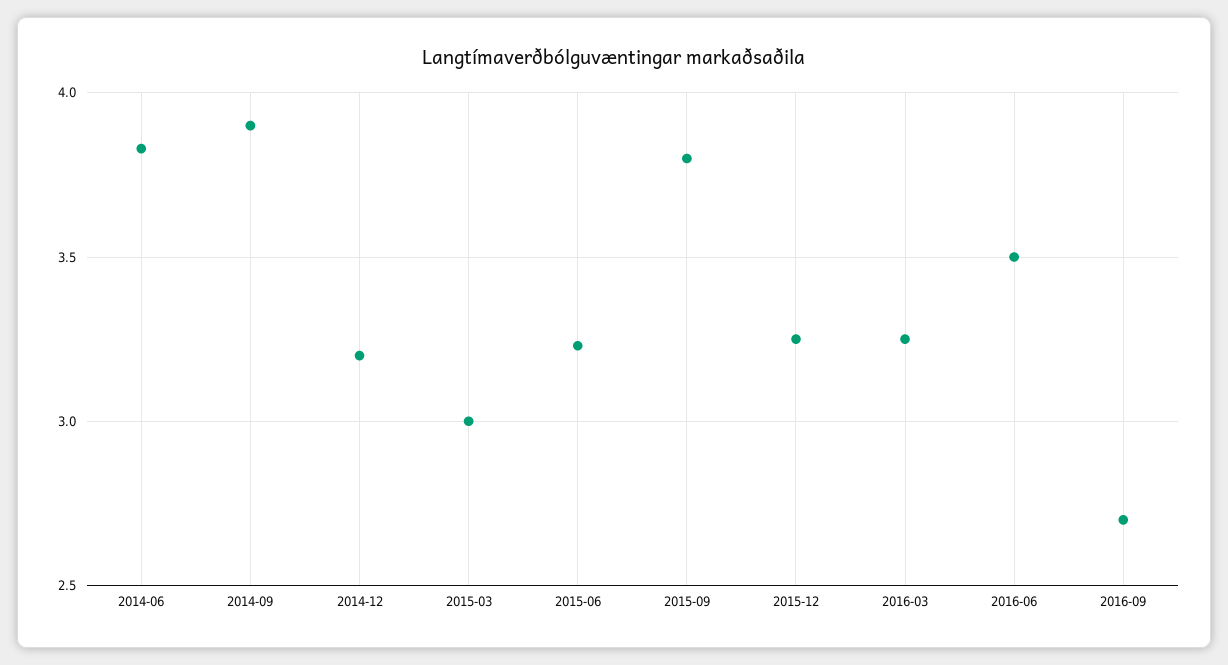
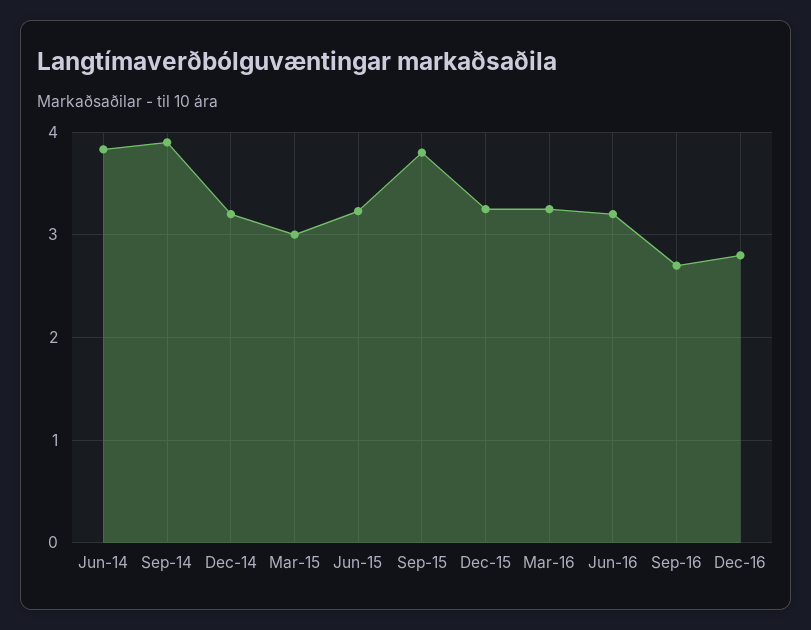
2016-06: 3.5 -> 3.2
Dec-16: none -> 2.8

